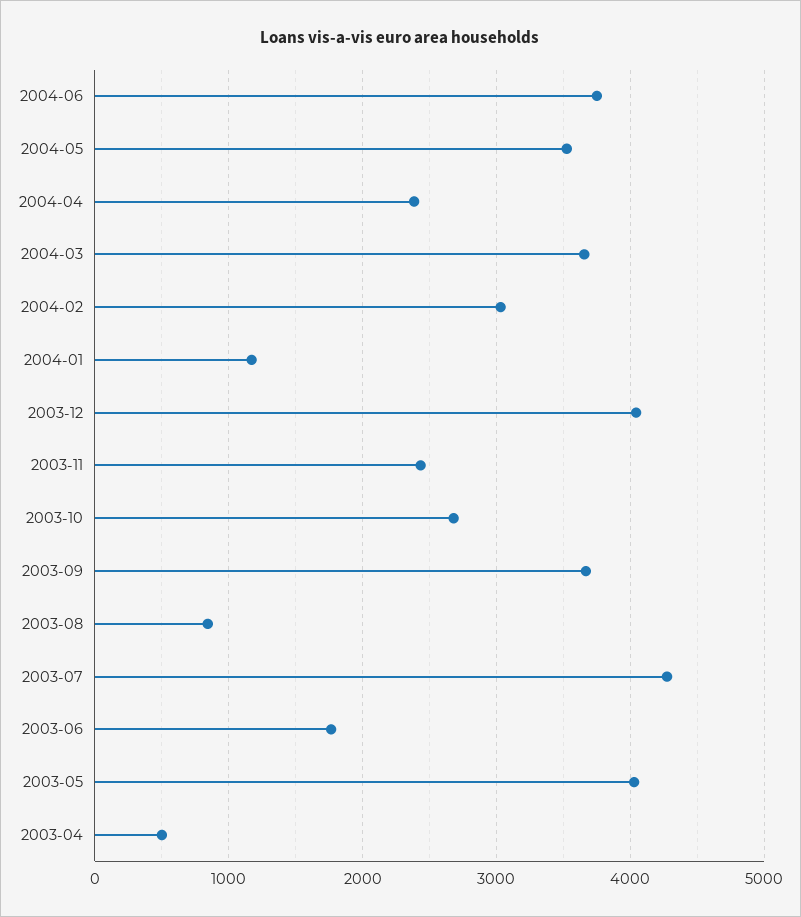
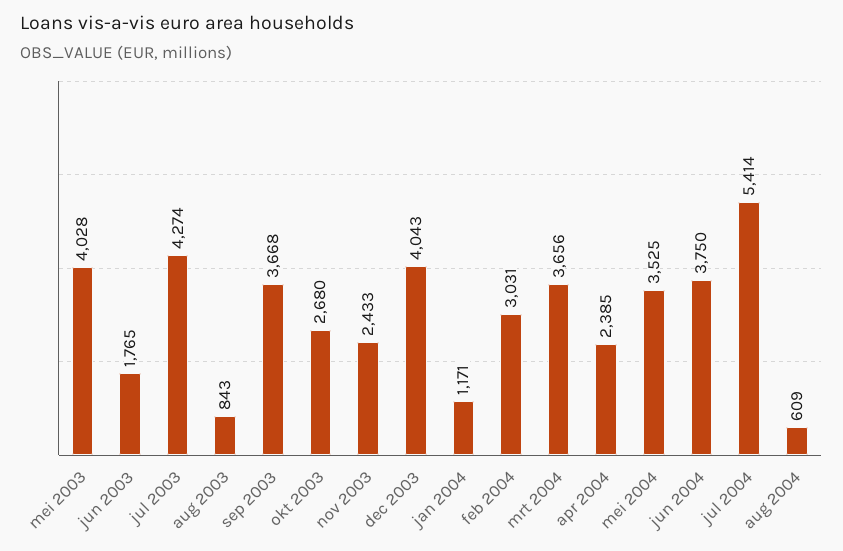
2003-04: 500 -> none
jul 2004: none -> 5414
aug 2004: none -> 609

